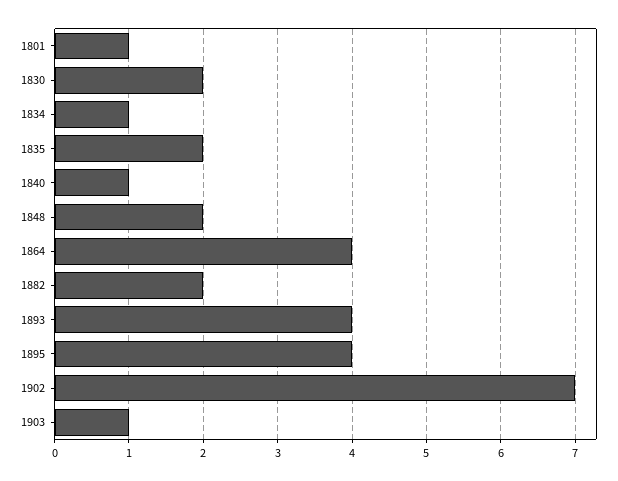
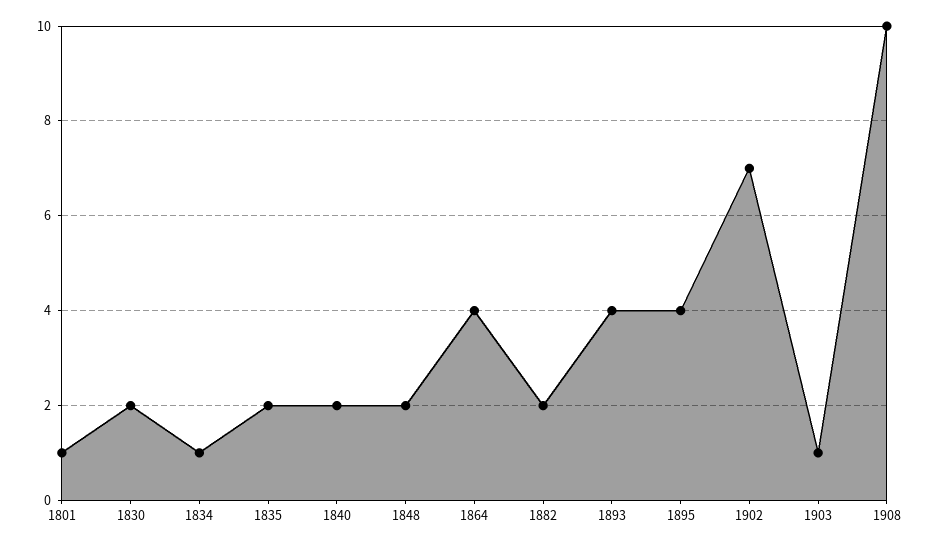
1840: 1 -> 2
1908: none -> 10

